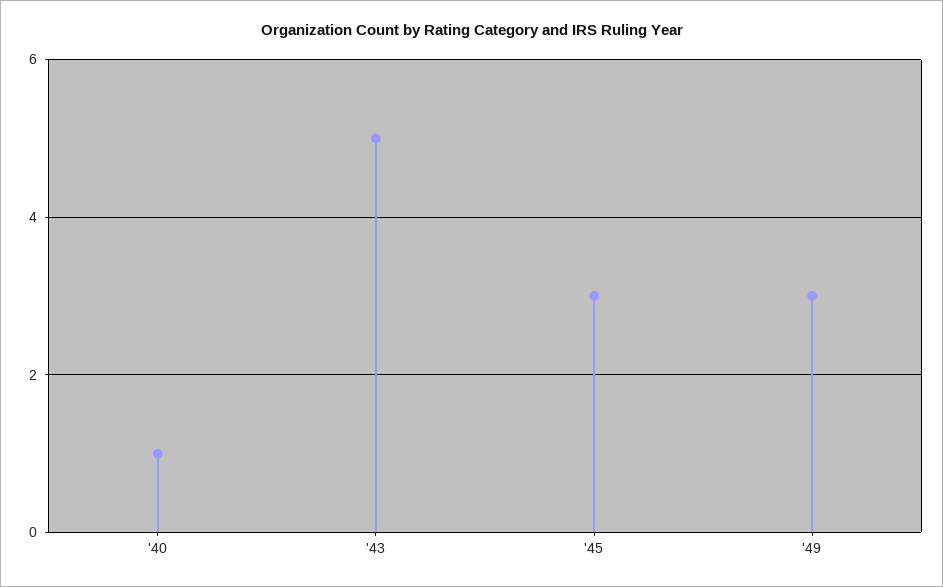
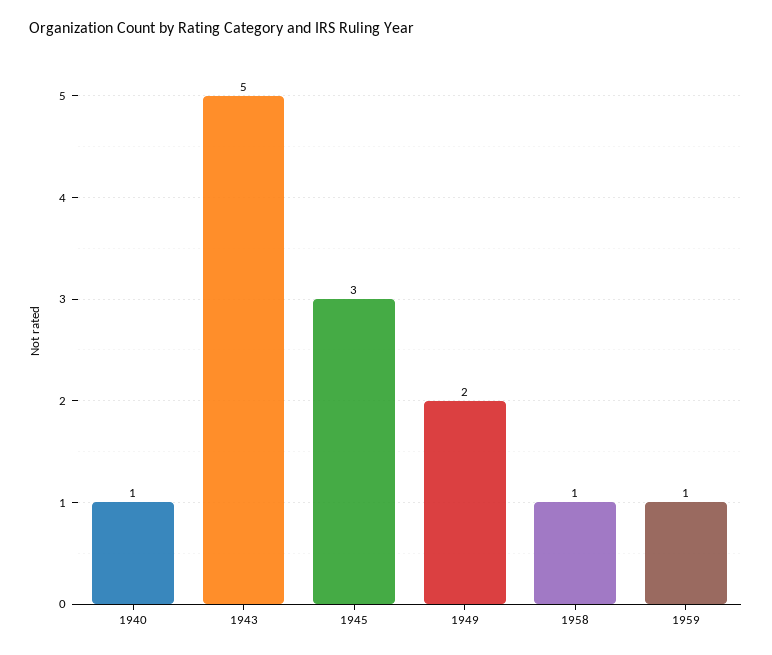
'49: 3 -> 2
1958: none -> 1
1959: none -> 1

